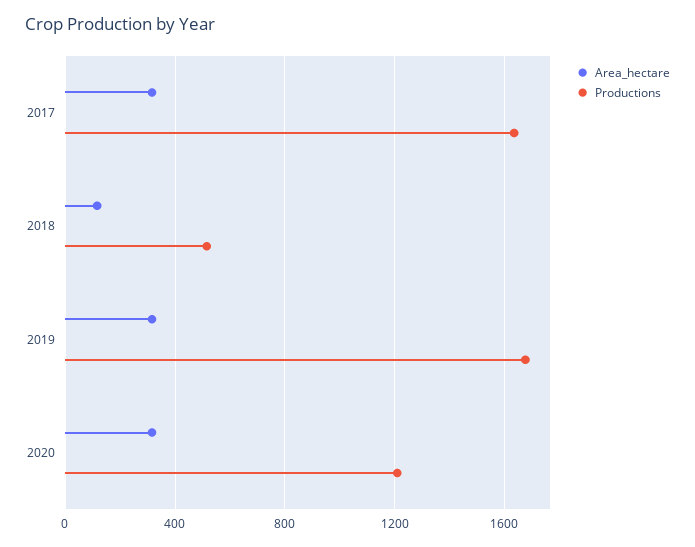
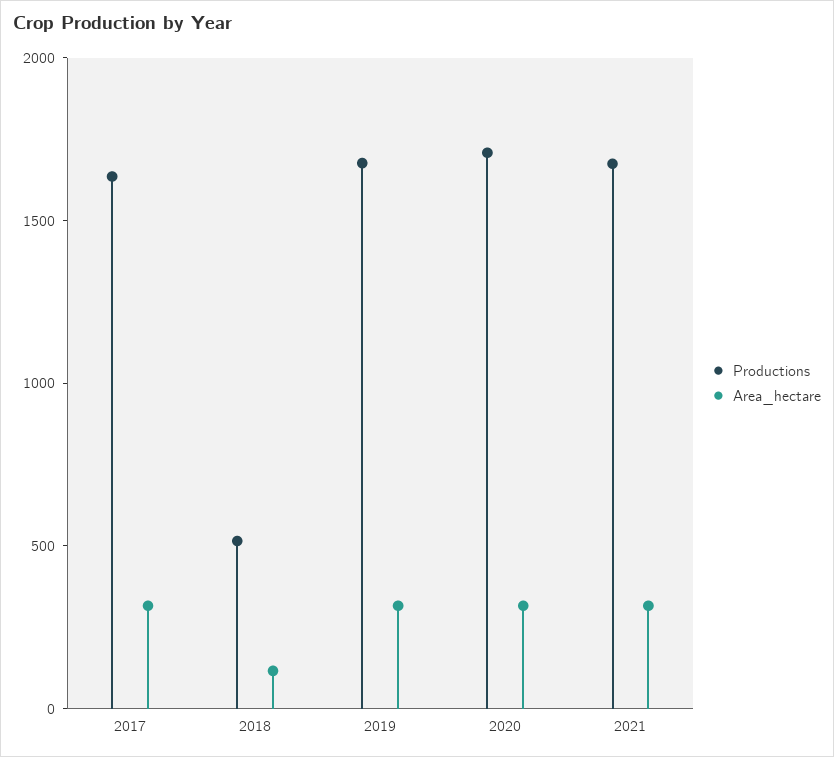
Productions, 2020: 1200 -> 1700
Productions, 2021: none -> 1700
Area_hectare, 2021: none -> 300

